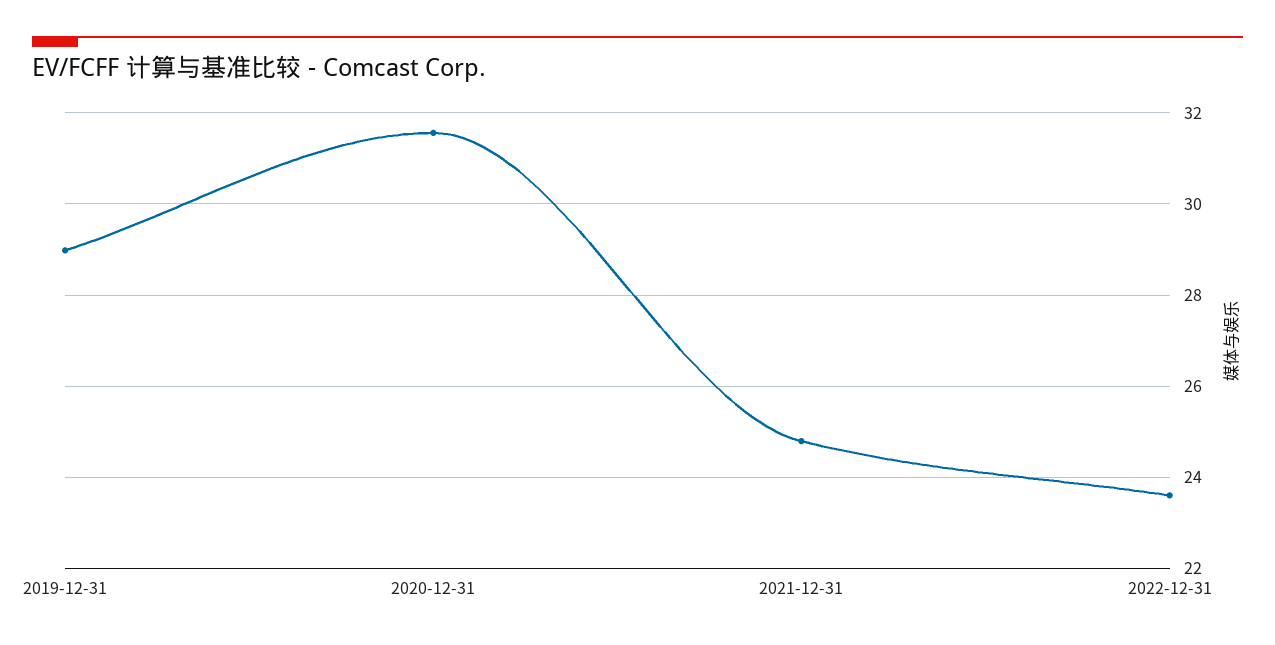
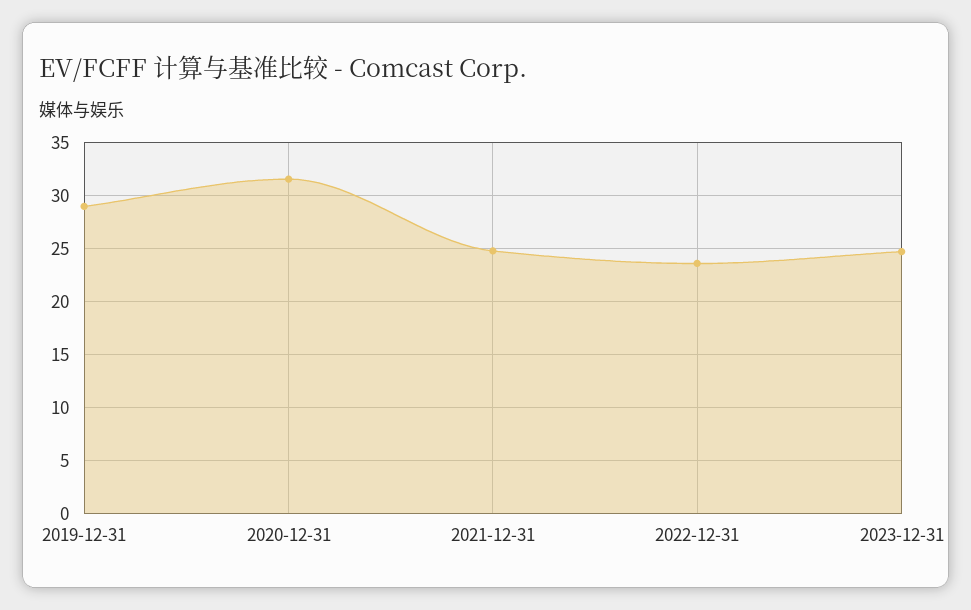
2023-12-31: none -> 25

